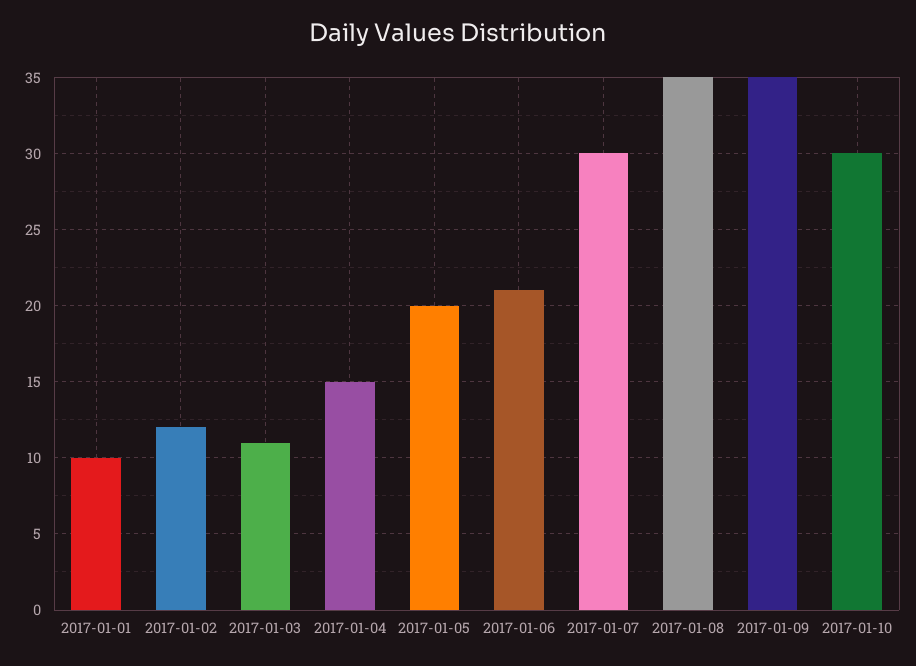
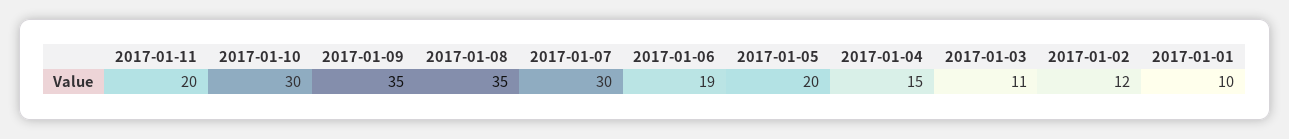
2017-01-06: 21 -> 19
2017-01-11: none -> 20

